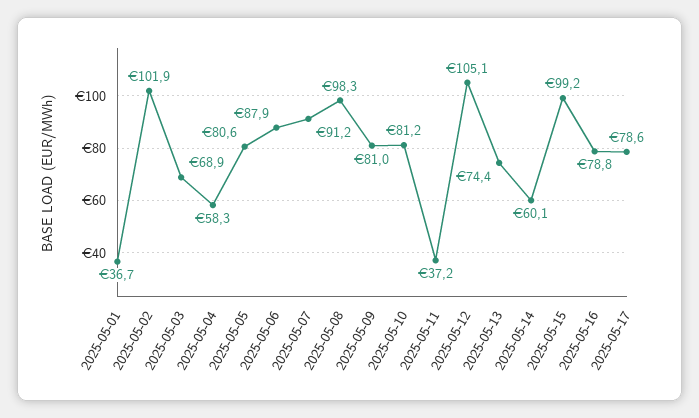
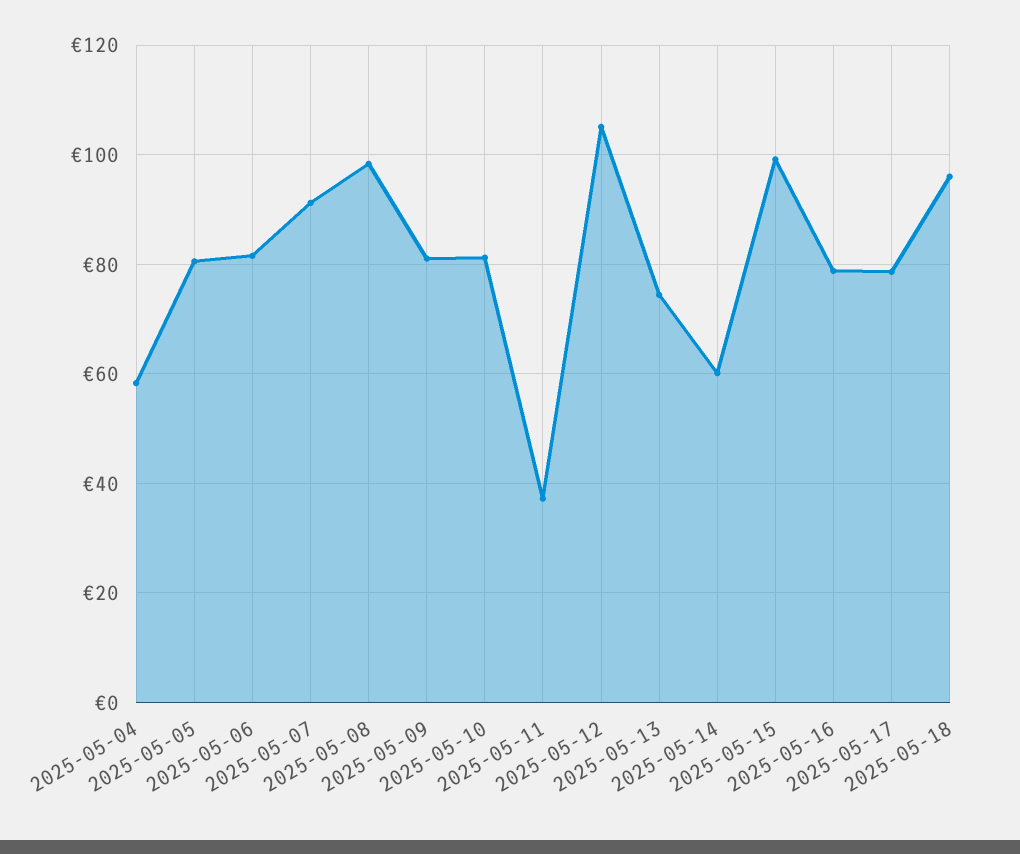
2025-05-01: 36.7 -> none
2025-05-02: 101.9 -> none
2025-05-03: 68.9 -> none
2025-05-06: 87.9 -> 82
2025-05-18: none -> 96

